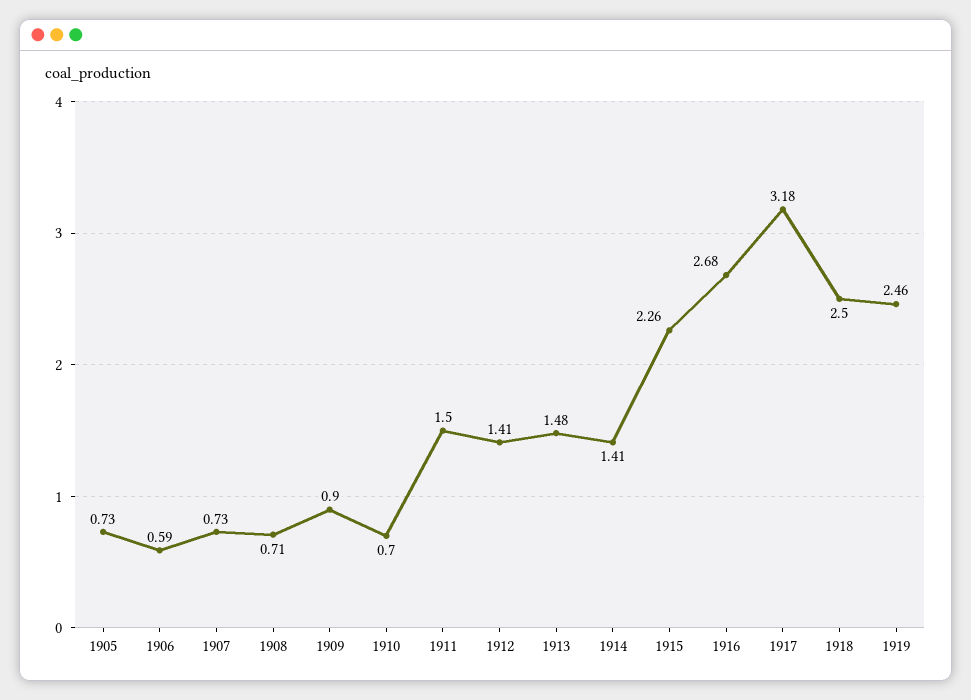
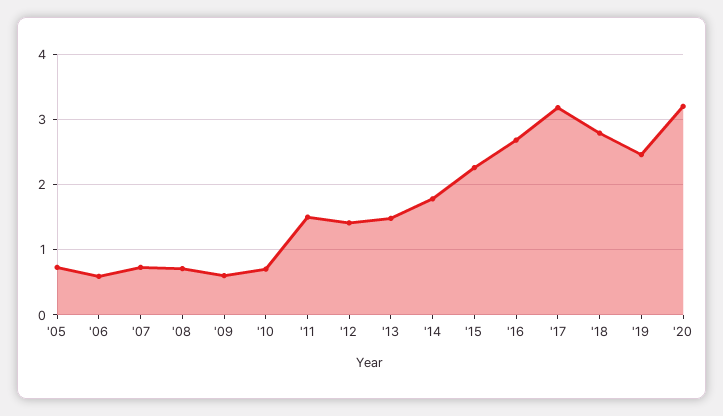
1909: 0.9 -> 0.6
1914: 1.41 -> 1.8
1918: 2.5 -> 2.8
'20: none -> 3.2

